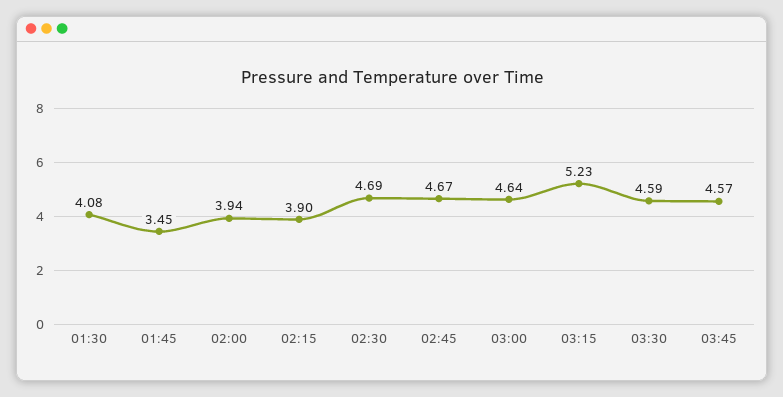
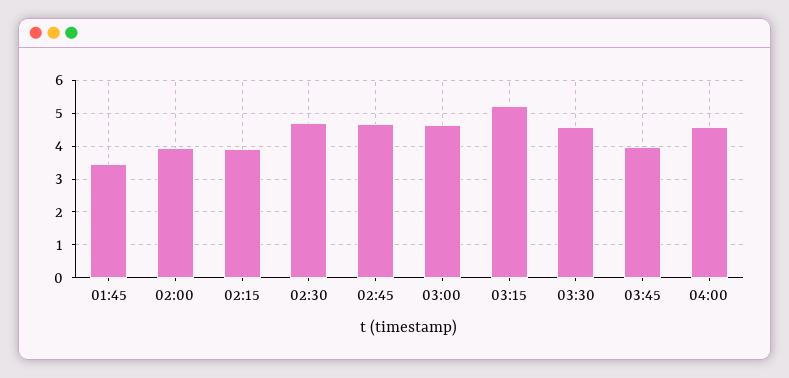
01:30: 4.08 -> none
03:45: 4.57 -> 4
04:00: none -> 4.6

